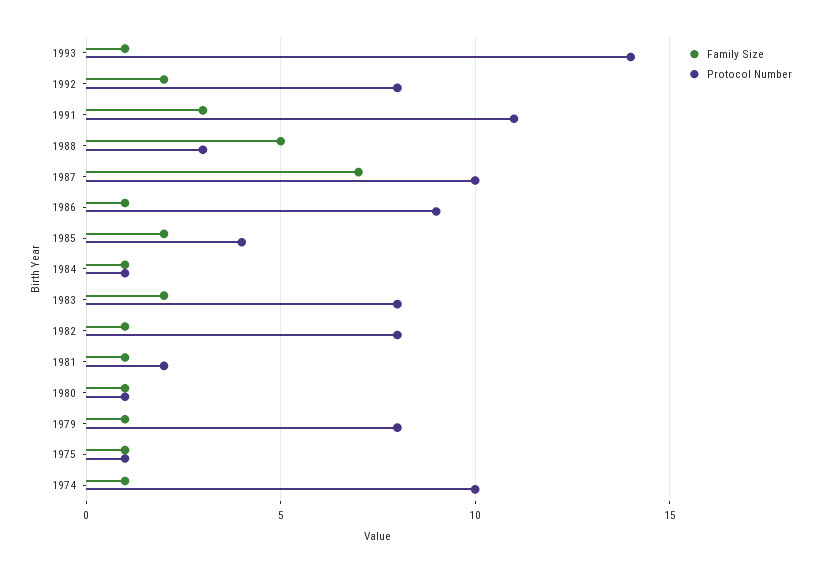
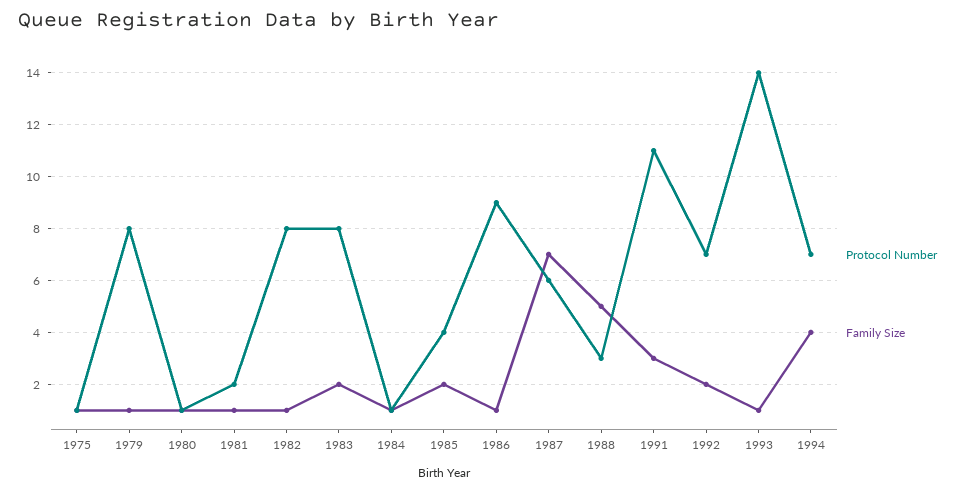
Protocol Number, 1992: 8 -> 7
Protocol Number, 1987: 10 -> 6
Family Size, 1974: 1 -> none
Protocol Number, 1974: 10 -> none
Protocol Number, 1994: none -> 7
Family Size, 1994: none -> 4

